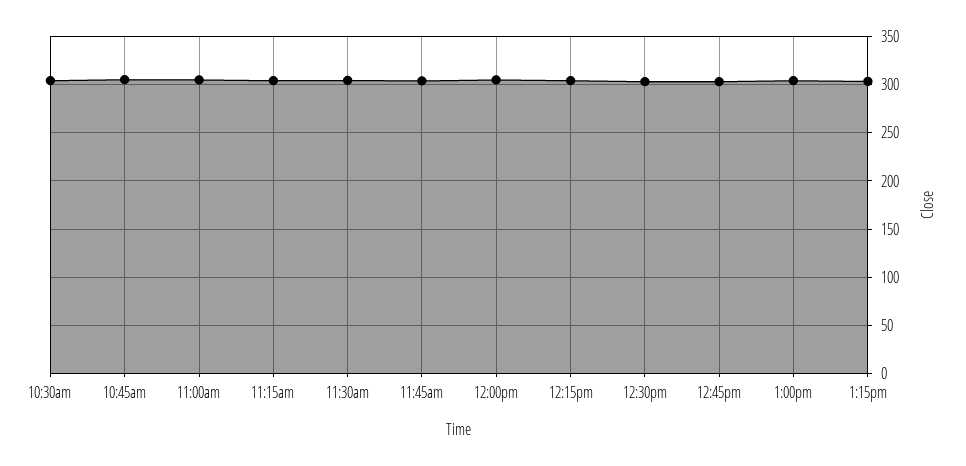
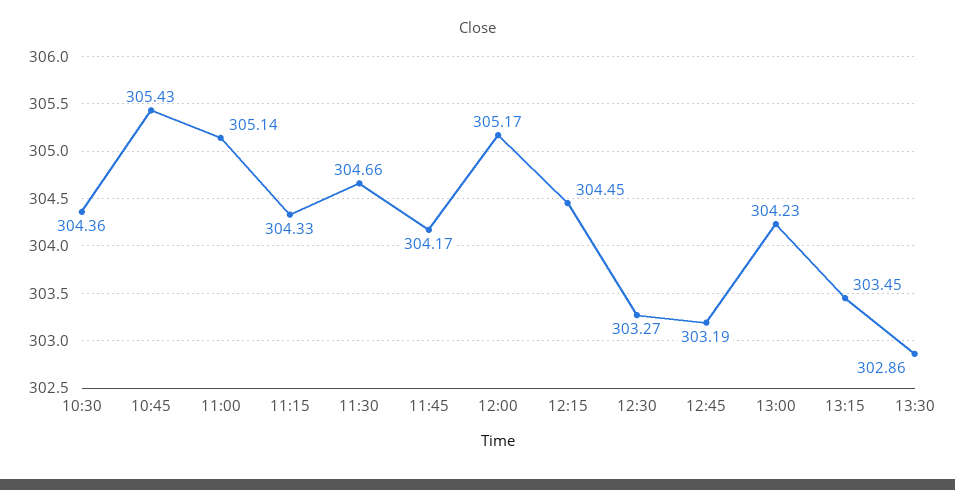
13:30: none -> 302.86

